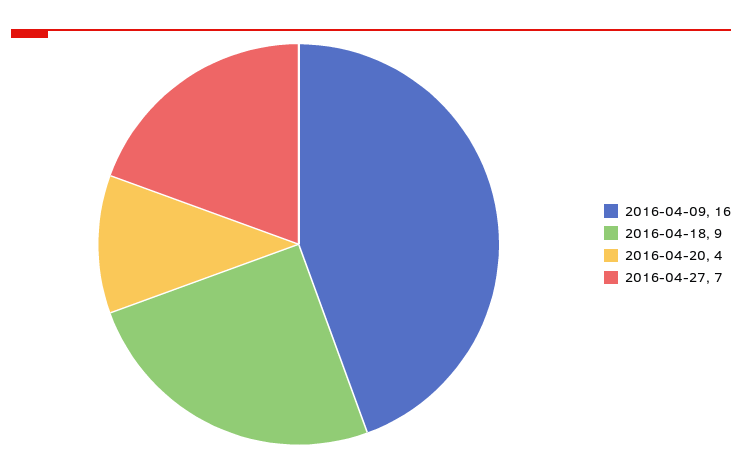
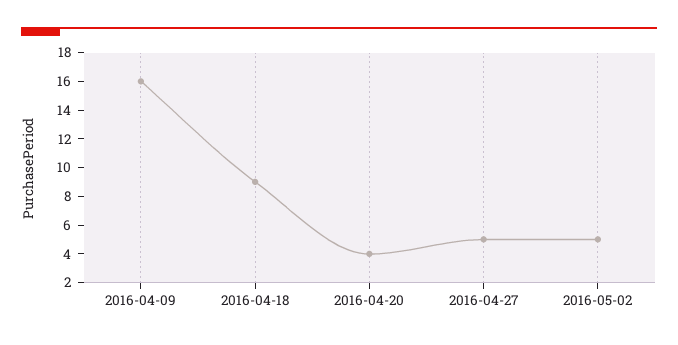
2016-04-27: 7 -> 5
2016-05-02: none -> 5

